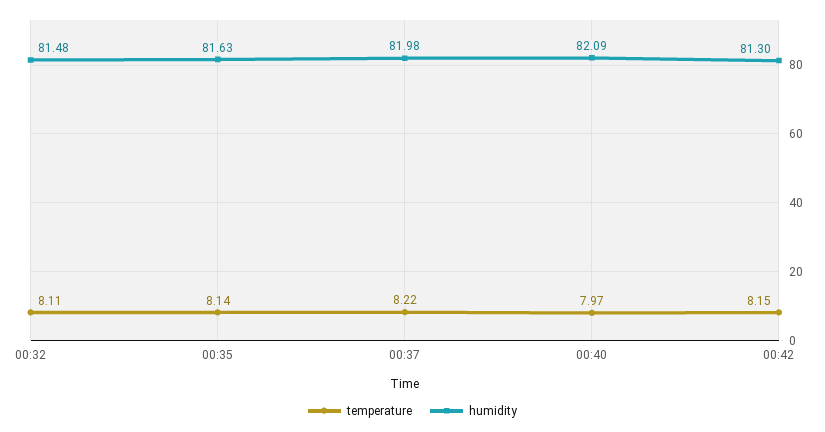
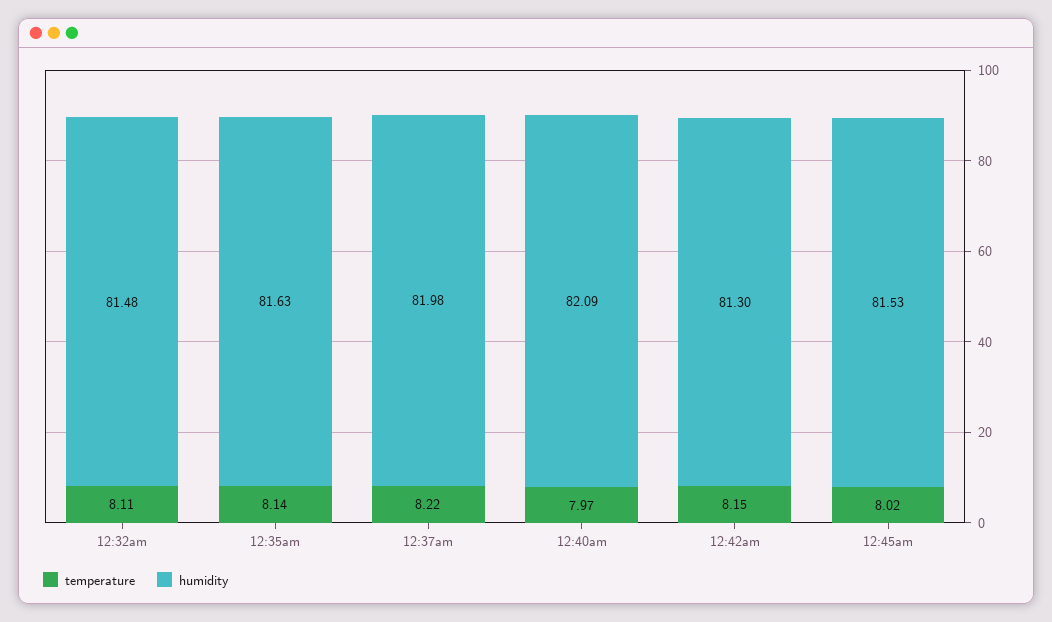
temperature, 12:45am: none -> 8.02
humidity, 12:45am: none -> 81.53

